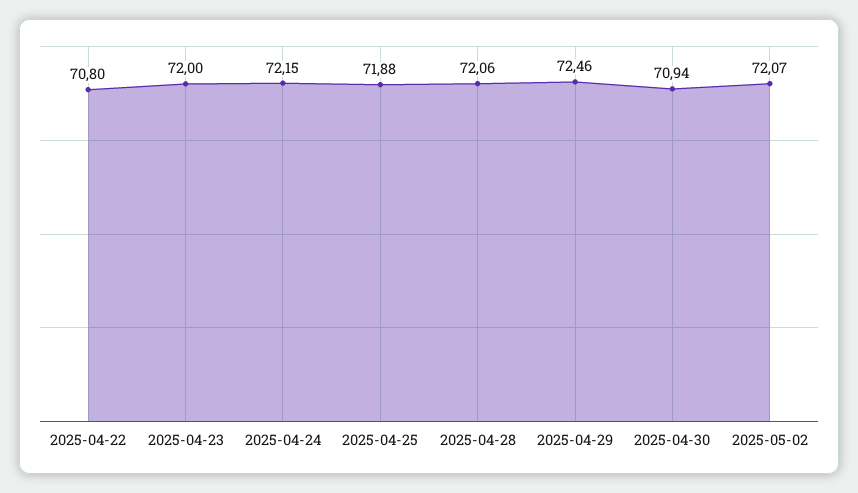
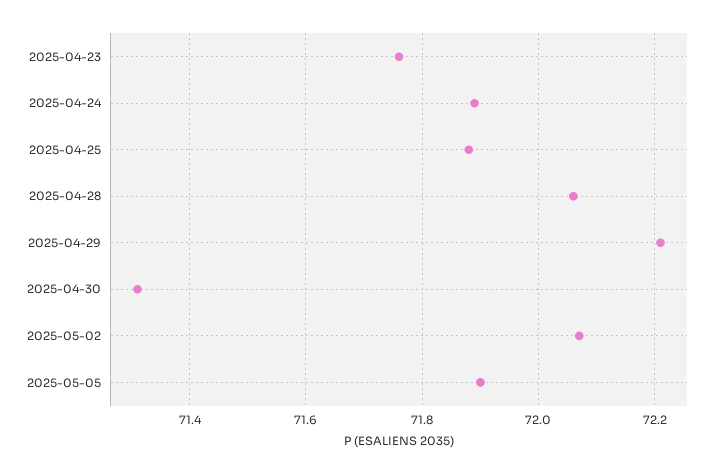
2025-04-22: 70.8 -> none
2025-04-23: 72 -> 71.75
2025-04-24: 72.15 -> 71.9
2025-04-29: 72.46 -> 72.2
2025-04-30: 70.94 -> 71.3
2025-05-05: none -> 71.9

